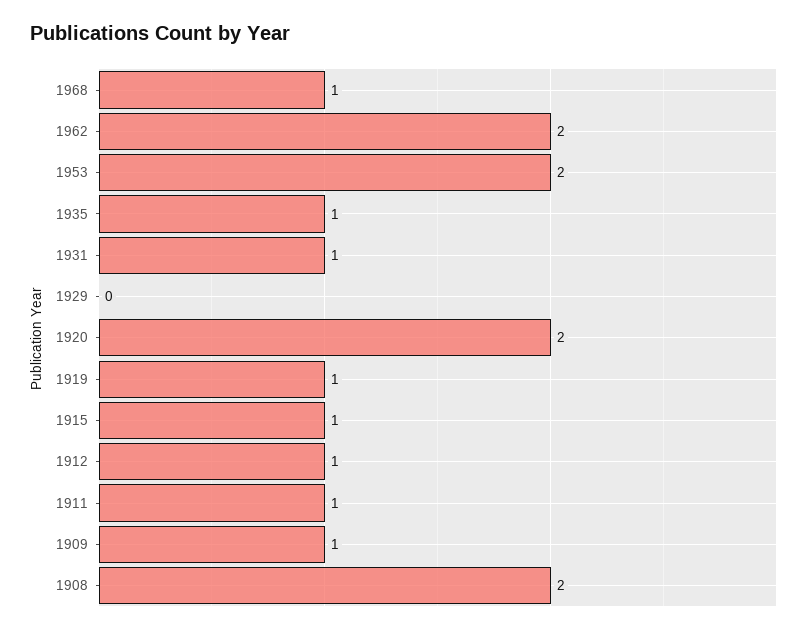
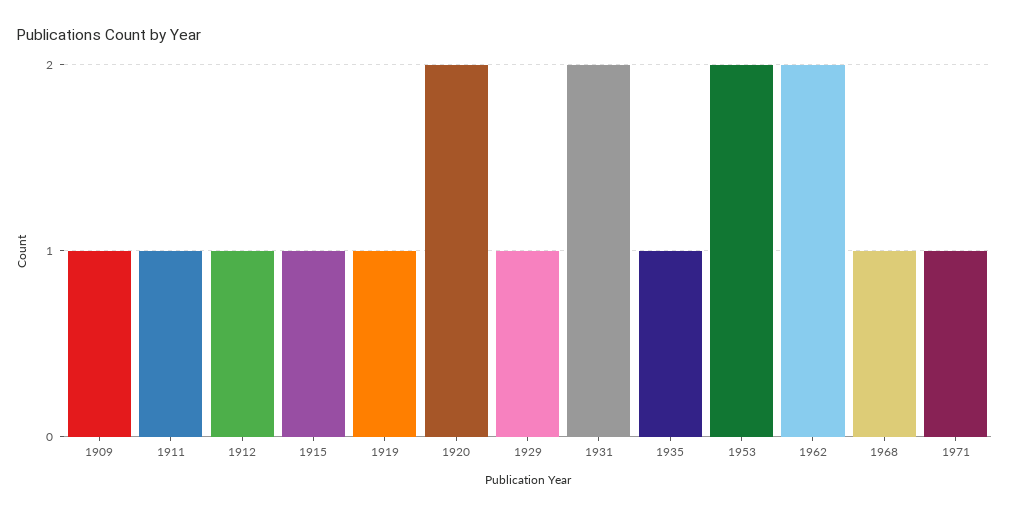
1931: 1 -> 2
1929: 0 -> 1
1908: 2 -> none
1971: none -> 1

